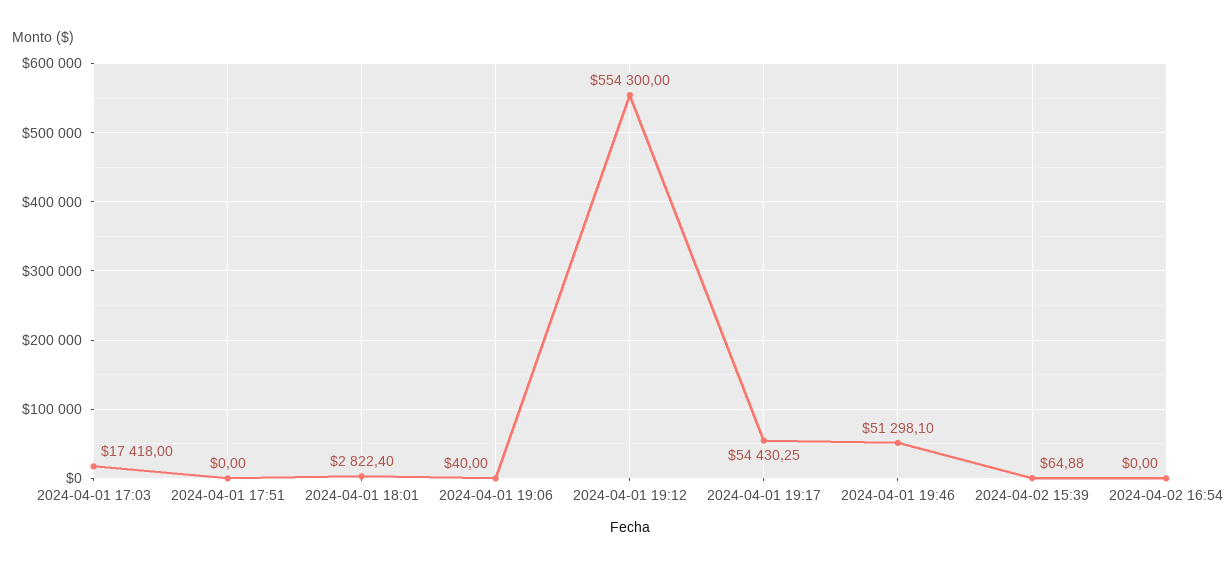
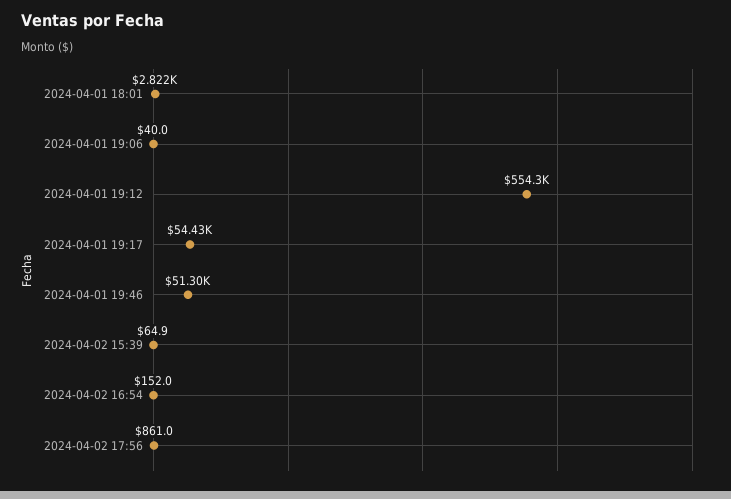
2024-04-01 17:03: 17418 -> none
2024-04-01 17:51: 0 -> none
2024-04-02 16:54: 0 -> 152
2024-04-02 17:56: none -> 861

